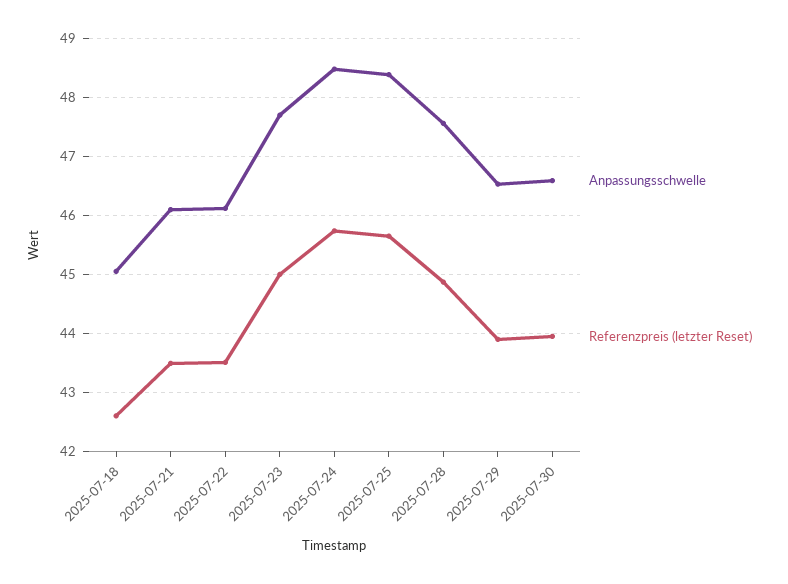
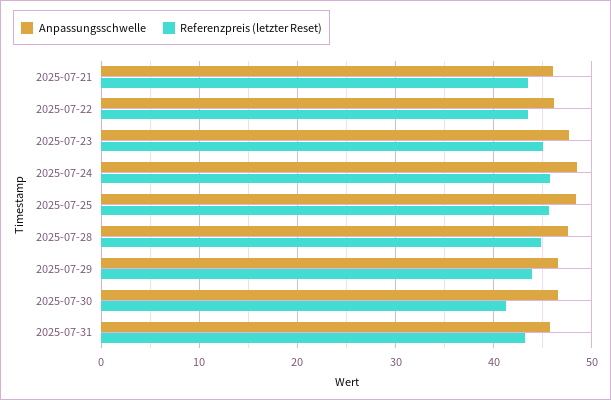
Anpassungsschwelle, 2025-07-18: 45 -> none
Referenzpreis (letzter Reset), 2025-07-18: 42.6 -> none
Referenzpreis (letzter Reset), 2025-07-30: 44 -> 41
Anpassungsschwelle, 2025-07-31: none -> 46
Referenzpreis (letzter Reset), 2025-07-31: none -> 43

